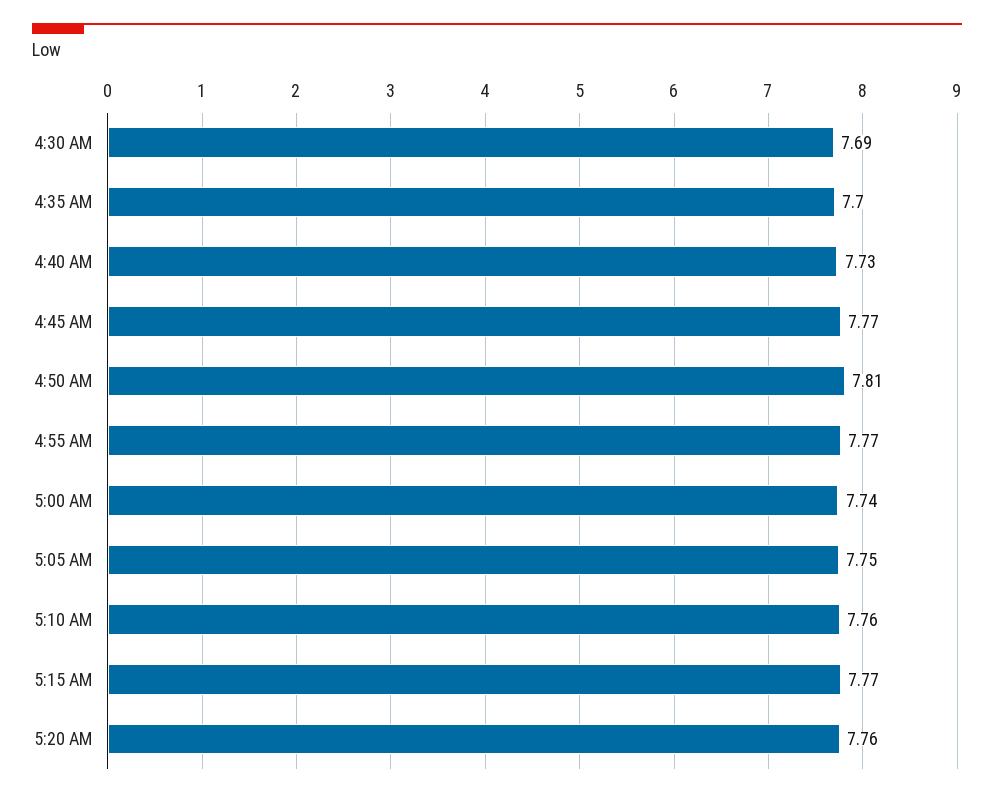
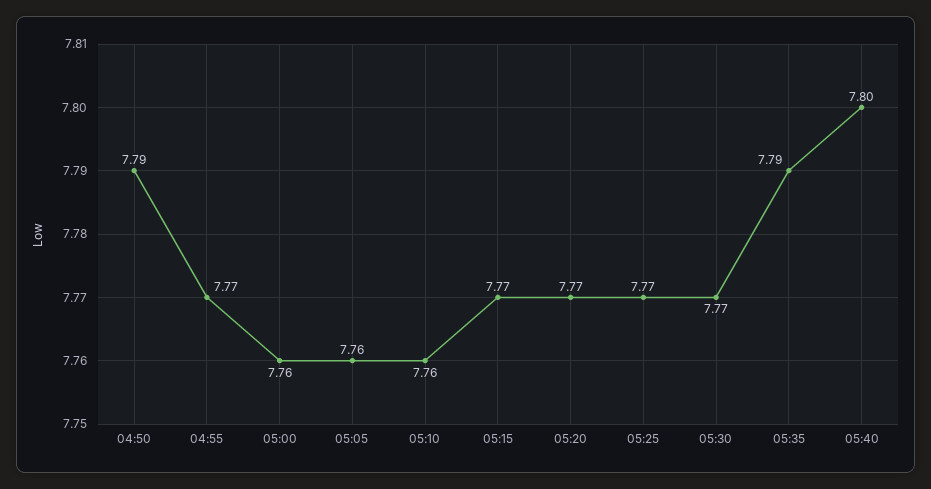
4:30 AM: 7.69 -> none
4:35 AM: 7.7 -> none
4:40 AM: 7.73 -> none
4:45 AM: 7.77 -> none
4:50 AM: 7.81 -> 7.79
5:00 AM: 7.74 -> 7.76
5:05 AM: 7.75 -> 7.76
5:20 AM: 7.76 -> 7.77
05:25: none -> 7.77
05:30: none -> 7.77
05:35: none -> 7.79
05:40: none -> 7.8

